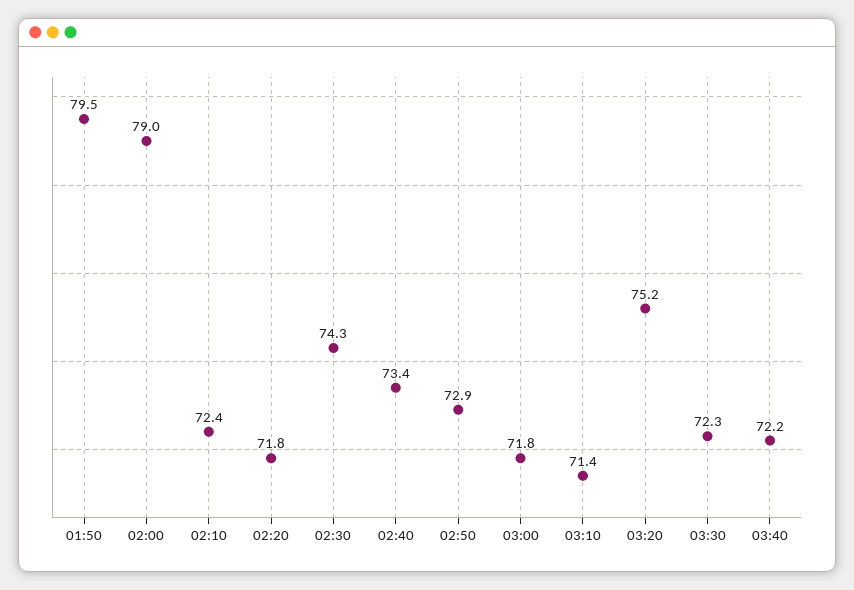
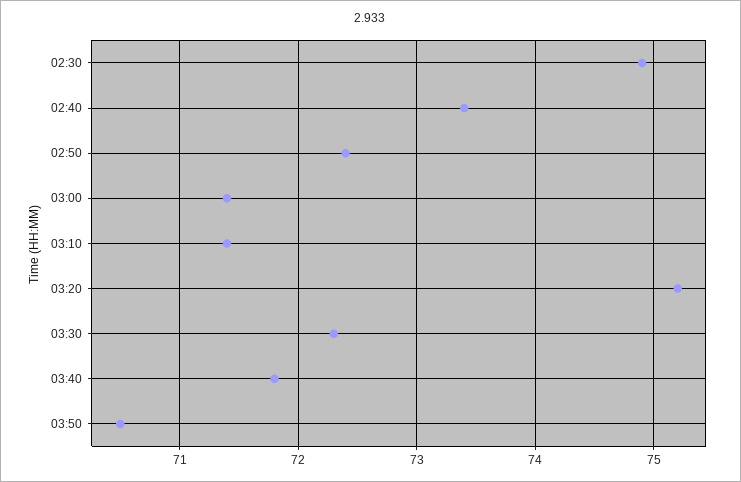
01:50: 79.5 -> none
02:00: 79 -> none
02:10: 72.4 -> none
02:20: 71.8 -> none
02:30: 74.3 -> 74.9
02:50: 72.9 -> 72.4
03:00: 71.8 -> 71.4
03:40: 72.2 -> 71.8
03:50: none -> 70.5

